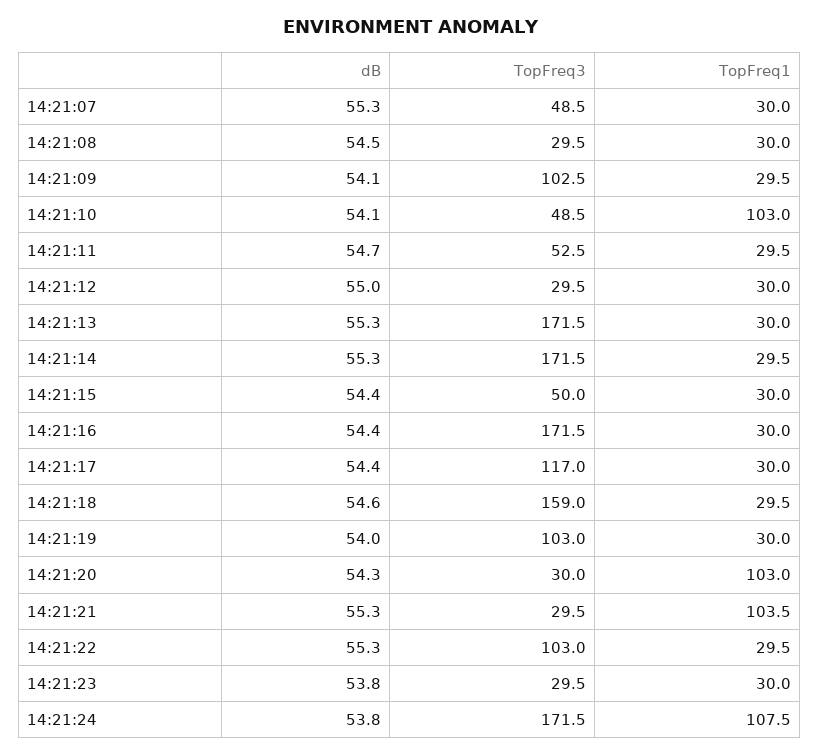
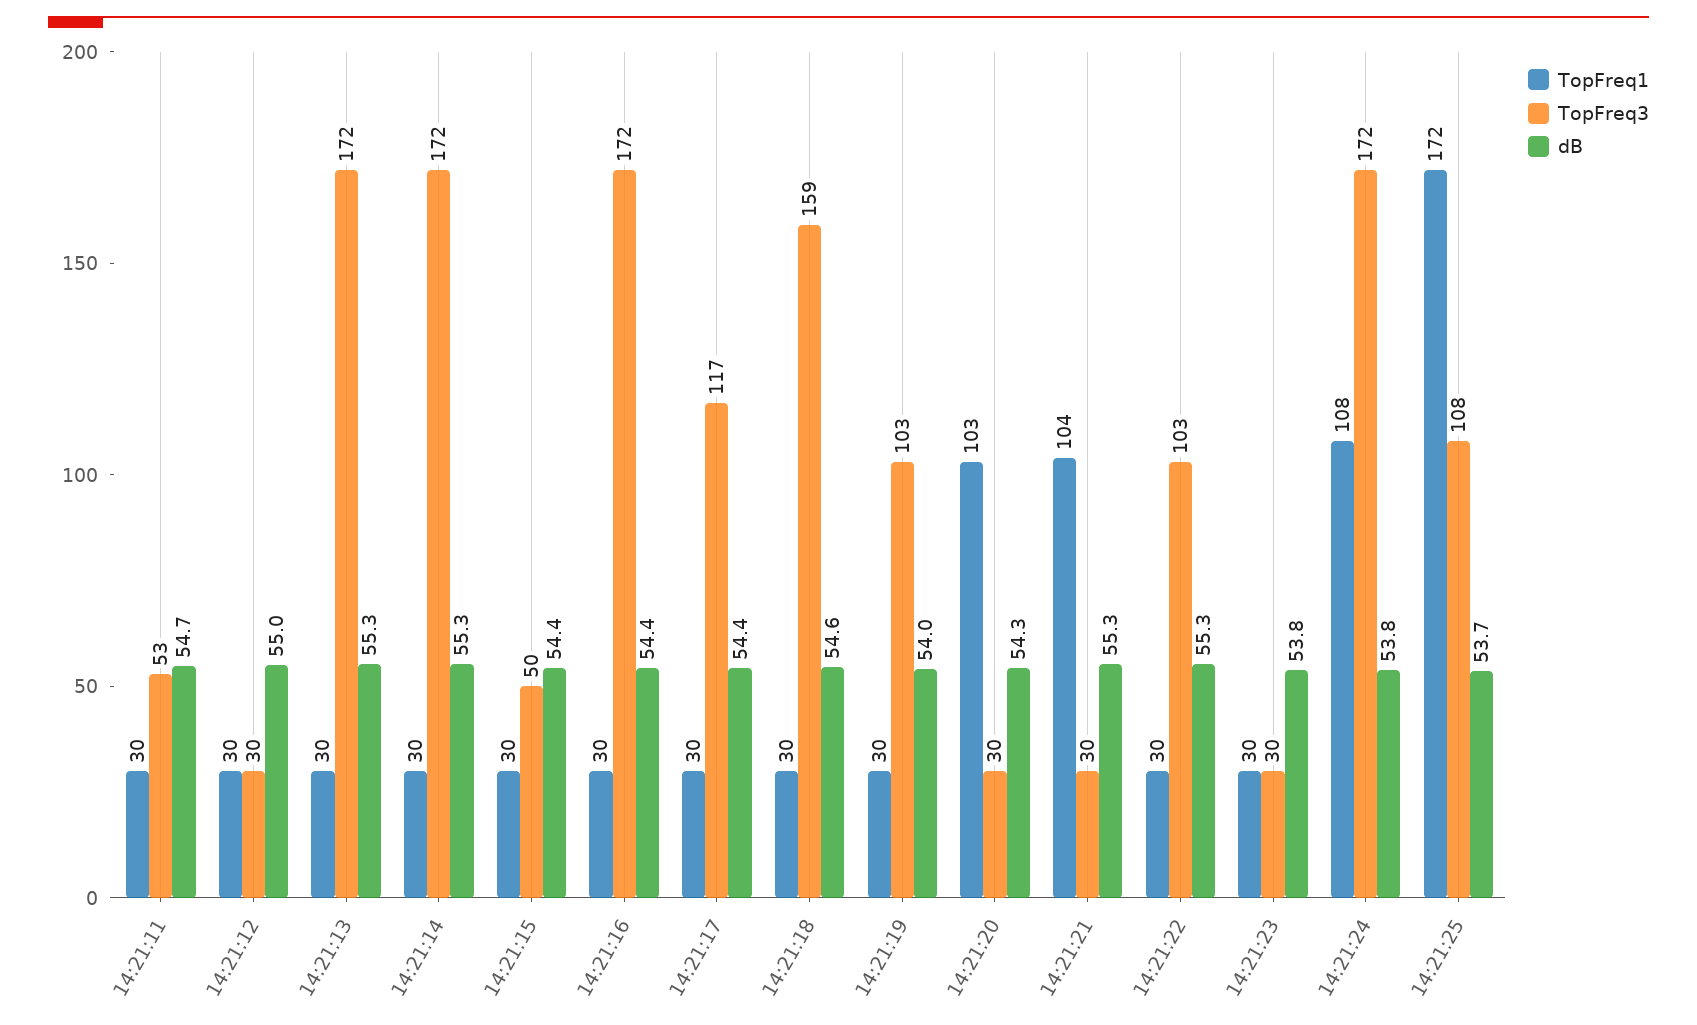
dB, 14:21:07: 55.3 -> none
TopFreq3, 14:21:07: 48.5 -> none
TopFreq1, 14:21:07: 30 -> none
dB, 14:21:08: 54.5 -> none
TopFreq3, 14:21:08: 29.5 -> none
TopFreq1, 14:21:08: 30 -> none
dB, 14:21:09: 54.1 -> none
TopFreq3, 14:21:09: 102.5 -> none
TopFreq1, 14:21:09: 29.5 -> none
dB, 14:21:10: 54.1 -> none
TopFreq3, 14:21:10: 48.5 -> none
TopFreq1, 14:21:10: 103 -> none
TopFreq1, 14:21:25: none -> 172
TopFreq3, 14:21:25: none -> 108
dB, 14:21:25: none -> 53.7

